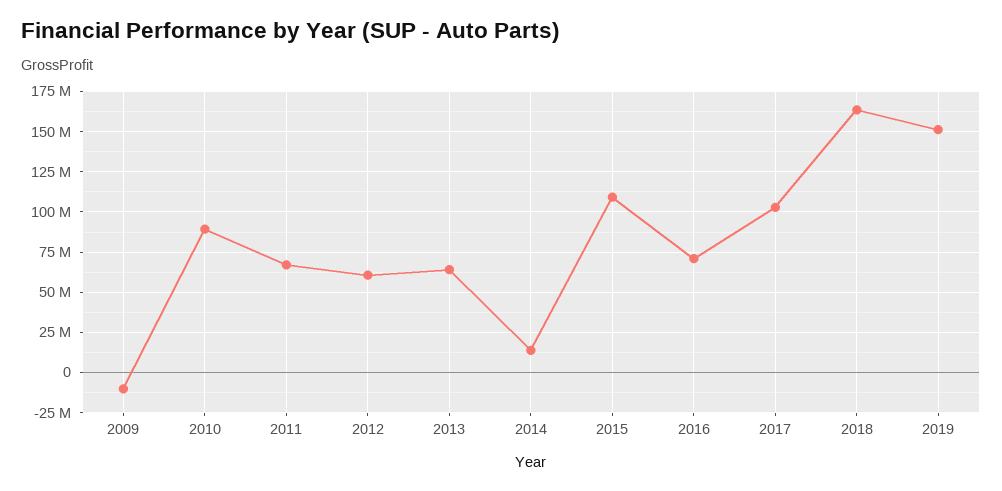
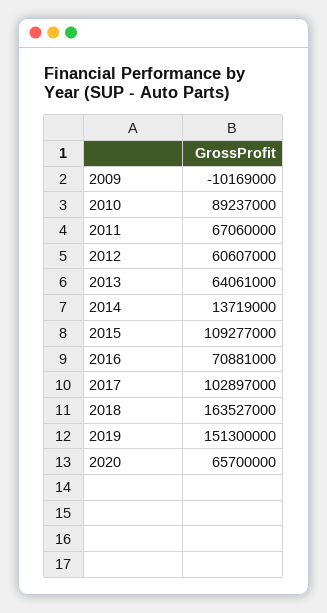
2020: none -> 65700000

